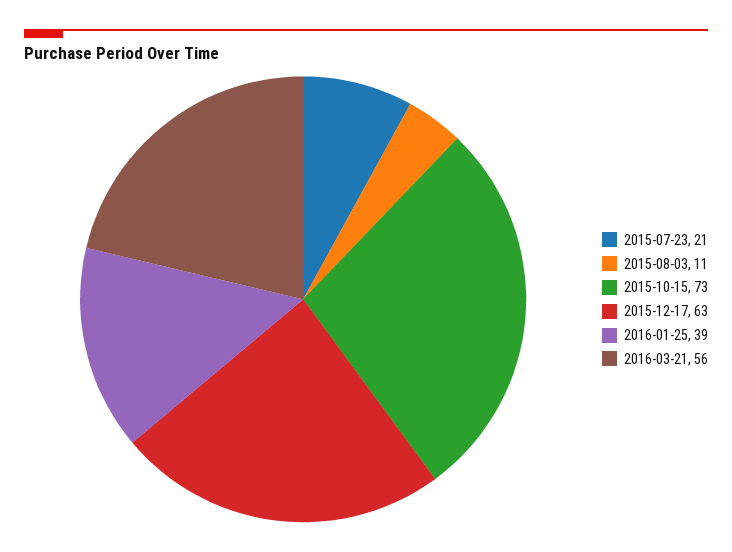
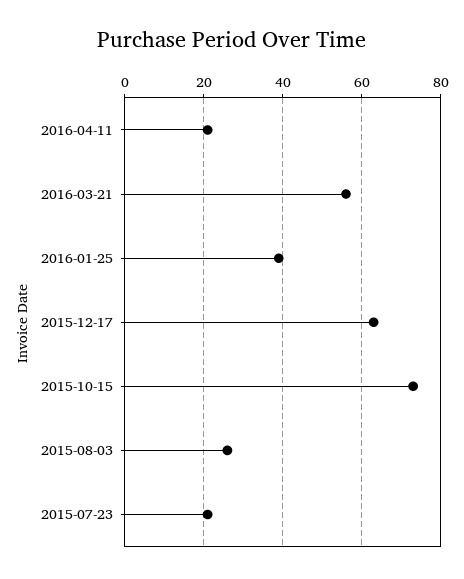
2015-08-03: 11 -> 25
2016-04-11: none -> 20

